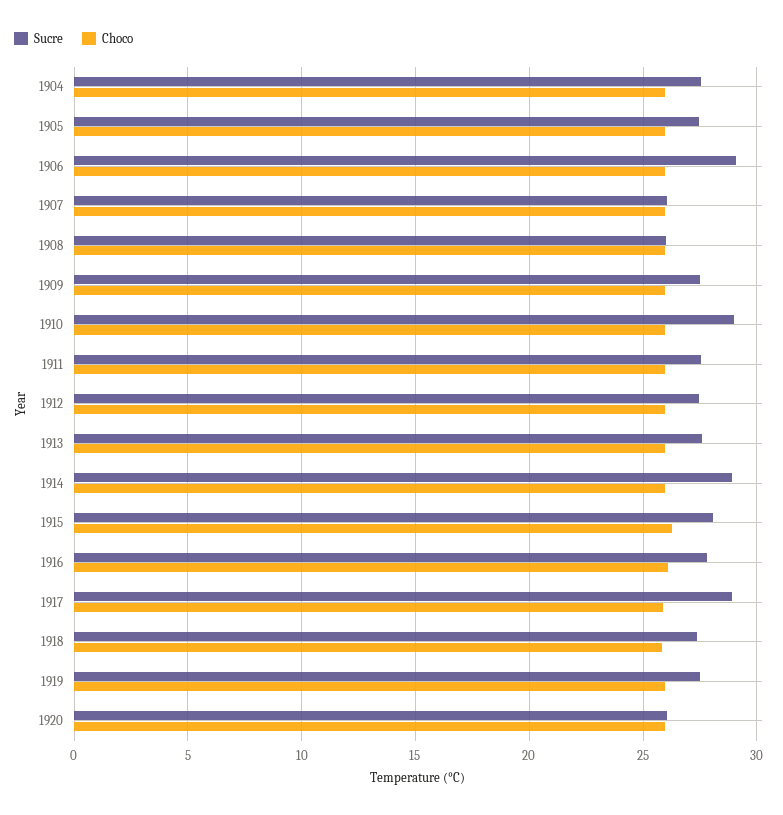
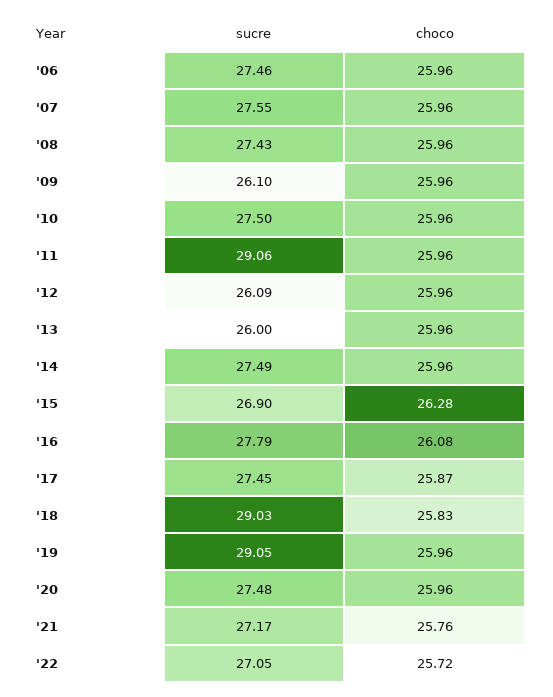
Sucre, 1904: 27.5 -> none
Choco, 1904: 26 -> none
Sucre, 1905: 27.5 -> none
Choco, 1905: 26 -> none
Sucre, 1906: 29 -> 27.46
Sucre, 1907: 26 -> 27.55
Sucre, 1908: 26 -> 27.43
Sucre, 1909: 27.5 -> 26.1
Sucre, 1910: 29 -> 27.5
Sucre, 1911: 27.5 -> 29.06
Sucre, 1912: 27.5 -> 26.09
Sucre, 1913: 27.5 -> 26
Sucre, 1914: 29 -> 27.49
Sucre, 1915: 28 -> 26.9
Sucre, 1917: 29 -> 27.45
Sucre, 1918: 27.5 -> 29.03
Sucre, 1919: 27.5 -> 29.05
Sucre, 1920: 26 -> 27.48
Sucre, '21: none -> 27.17
Choco, '21: none -> 25.76
Sucre, '22: none -> 27.05
Choco, '22: none -> 25.72

